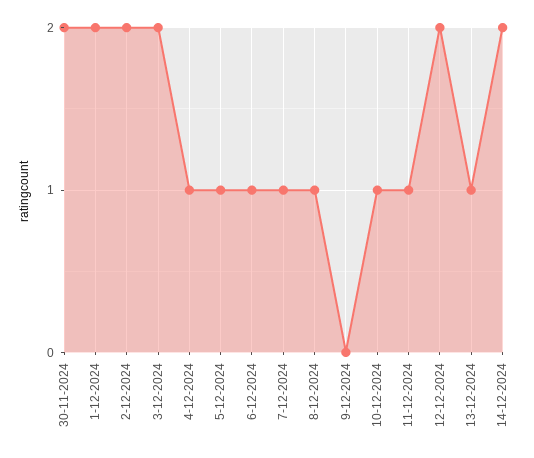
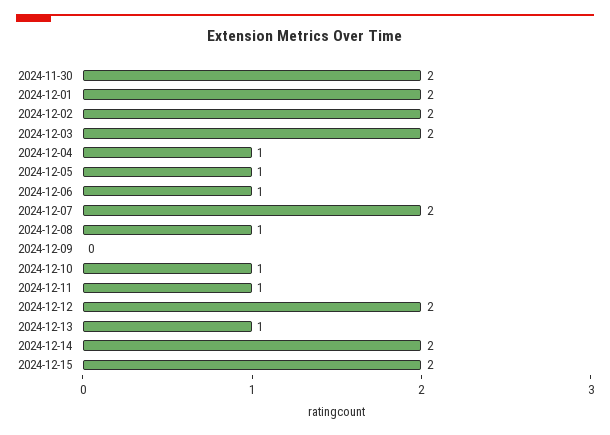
7-12-2024: 1 -> 2
2024-12-15: none -> 2

